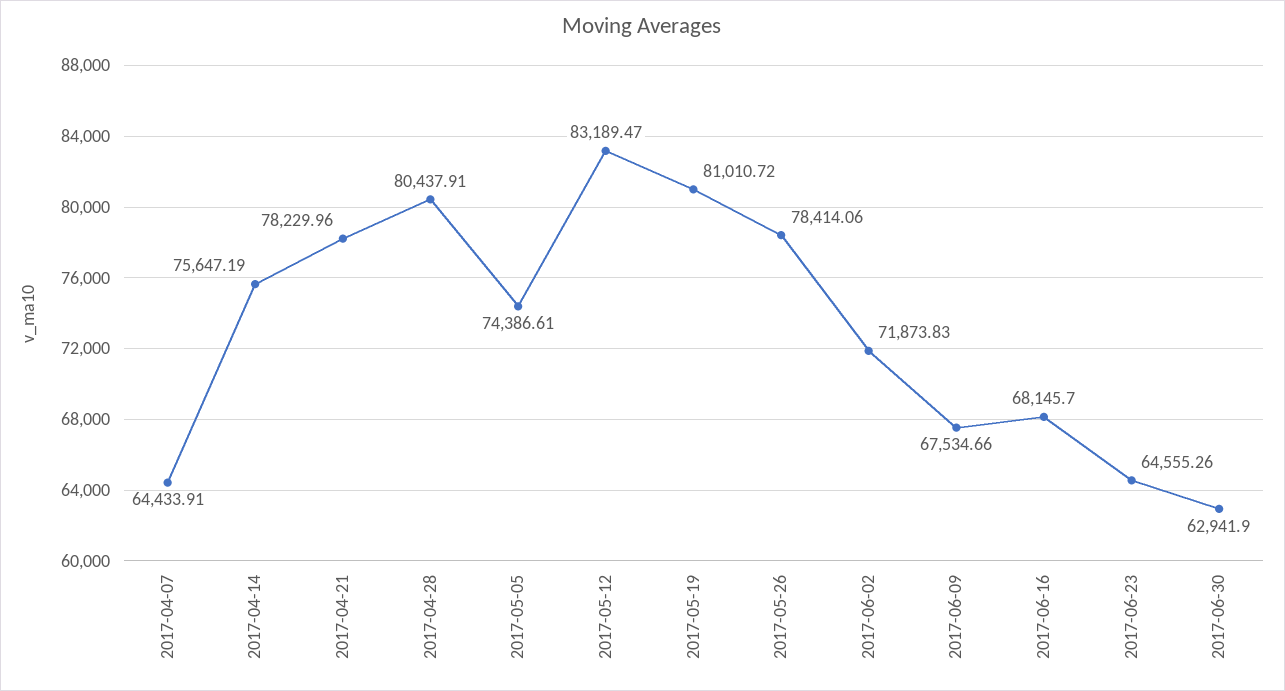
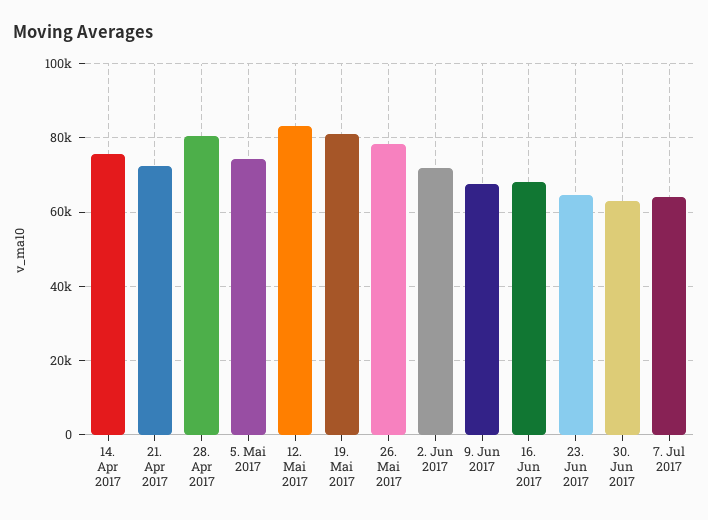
2017-04-07: 64433.91 -> none
2017-04-21: 78229.96 -> 72000
7. Jul 2017: none -> 64000

